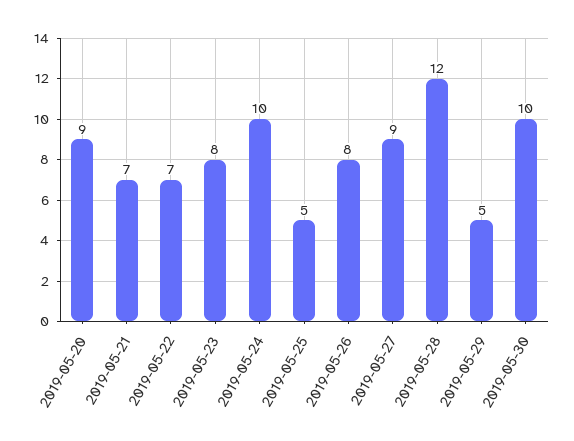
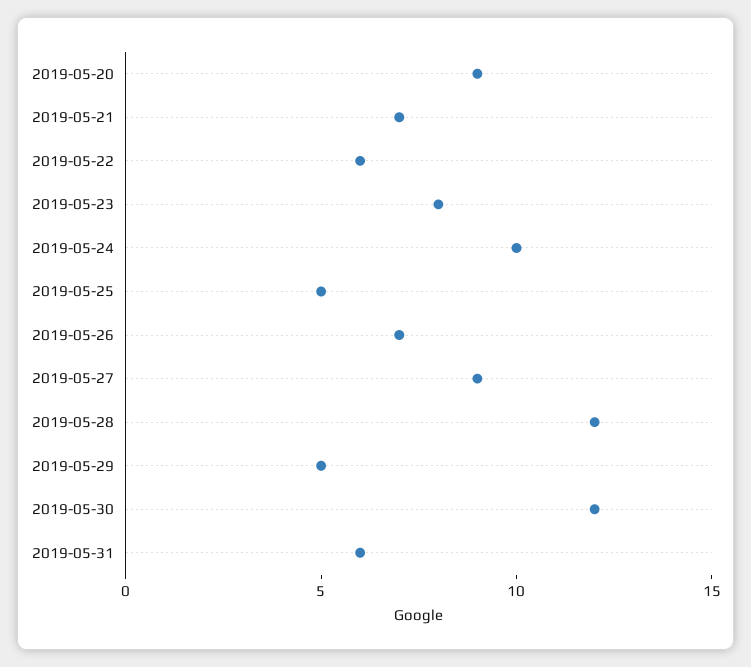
2019-05-22: 7 -> 6
2019-05-26: 8 -> 7
2019-05-30: 10 -> 12
2019-05-31: none -> 6

